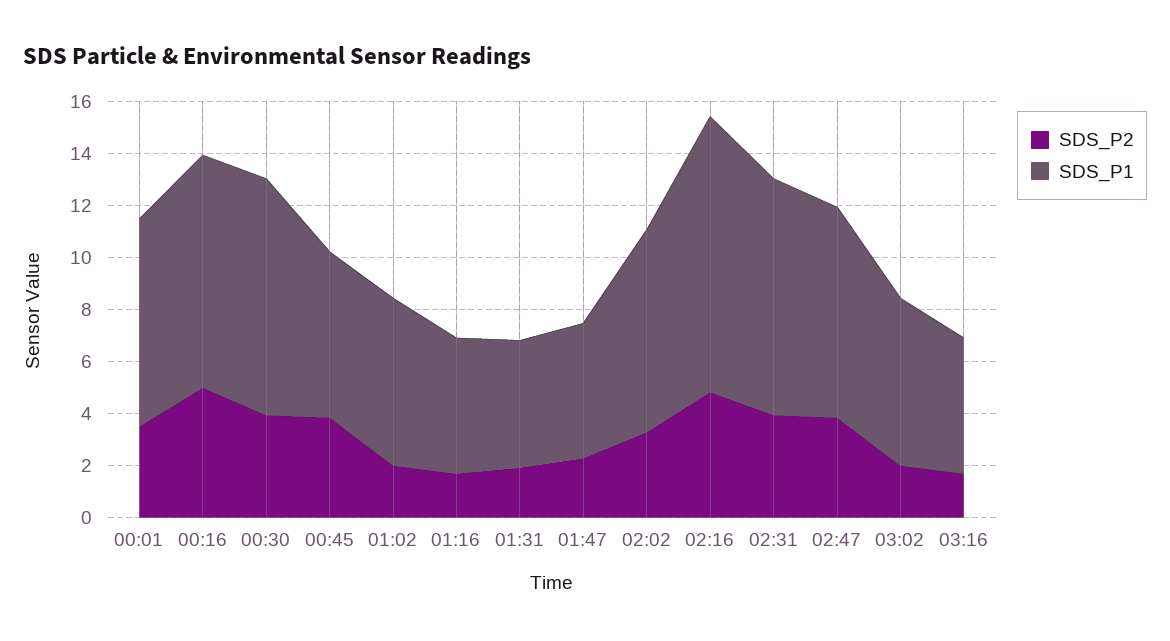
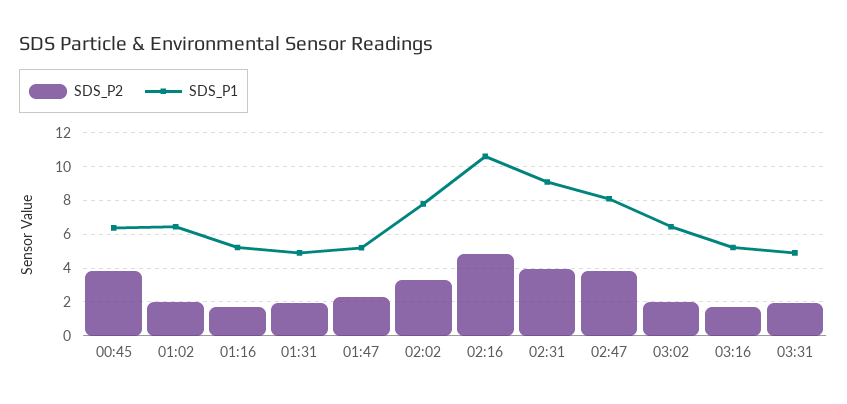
SDS_P2, 00:01: 3.5 -> none
SDS_P1, 00:01: 8 -> none
SDS_P2, 00:16: 5 -> none
SDS_P1, 00:16: 9 -> none
SDS_P2, 00:30: 4 -> none
SDS_P1, 00:30: 9 -> none
SDS_P2, 03:31: none -> 2
SDS_P1, 03:31: none -> 5

